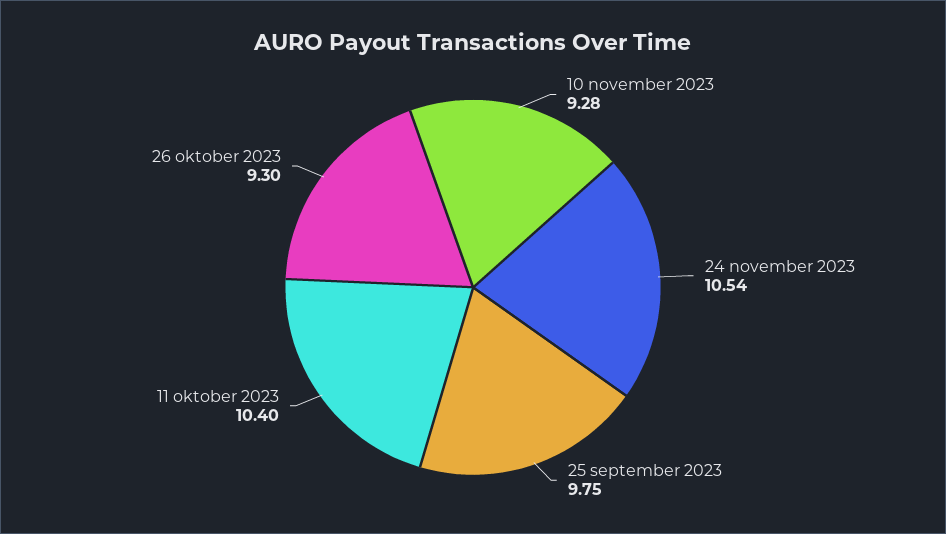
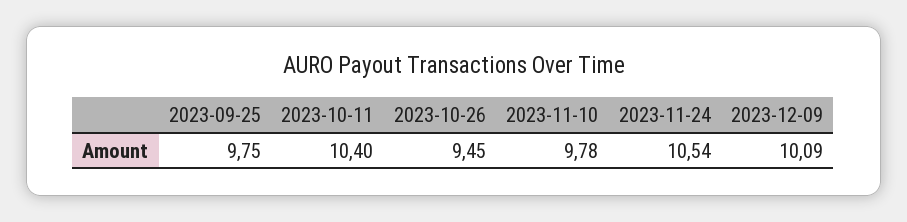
10 november 2023: 9.28 -> 9.78
26 oktober 2023: 9.3 -> 9.45
2023-12-09: none -> 10.09

